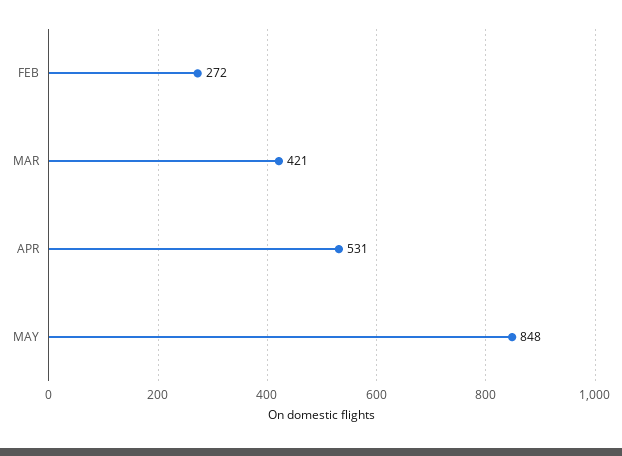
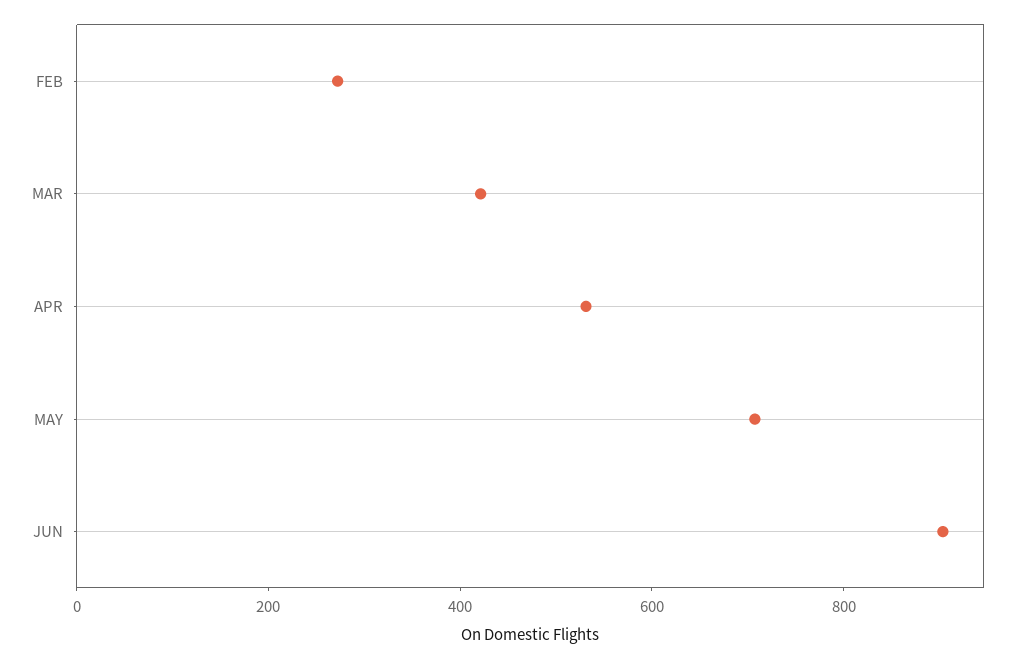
MAY: 848 -> 700
JUN: none -> 900

